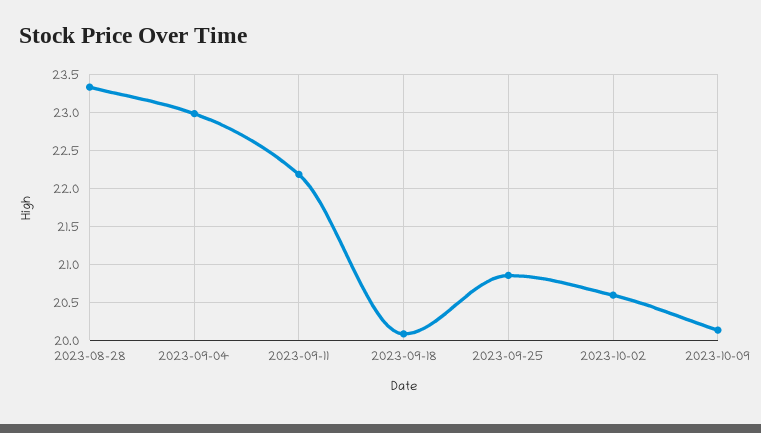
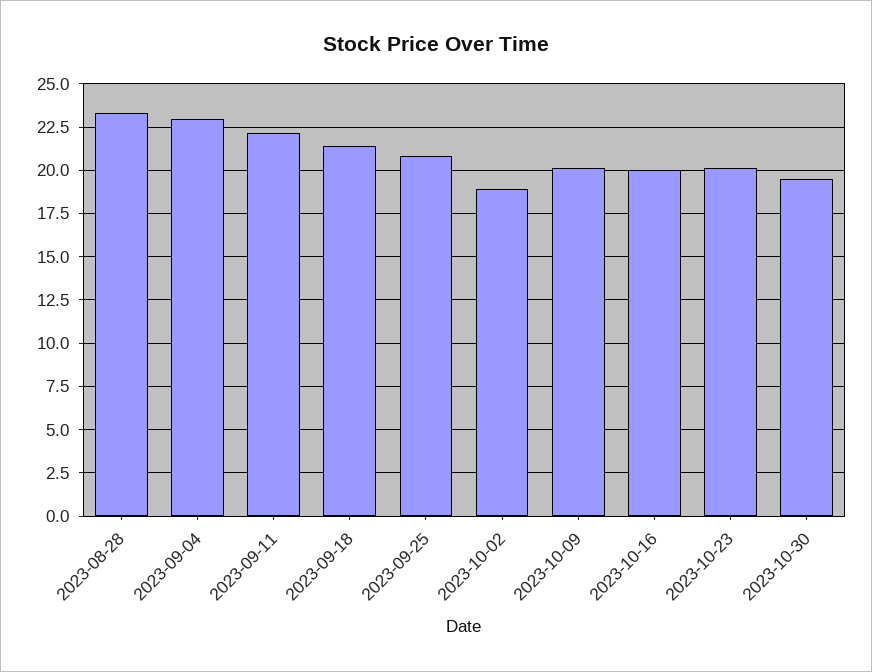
2023-09-18: 20.1 -> 21.5
2023-10-02: 20.6 -> 19
2023-10-16: none -> 20
2023-10-23: none -> 20
2023-10-30: none -> 19.5

